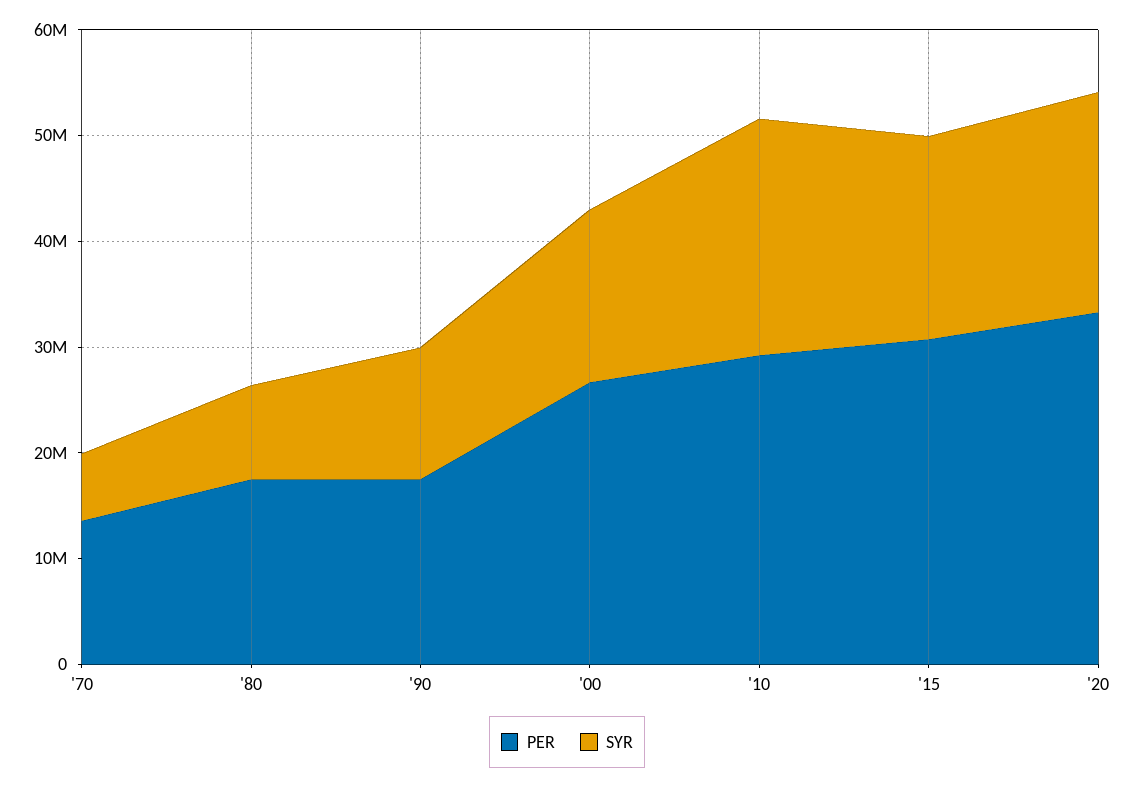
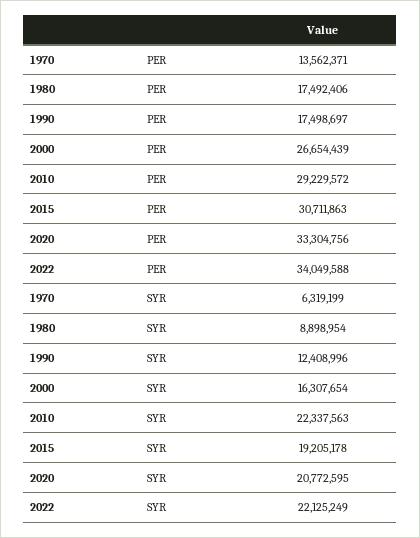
PER, 2022: none -> 34049588
SYR, 2022: none -> 22125249

